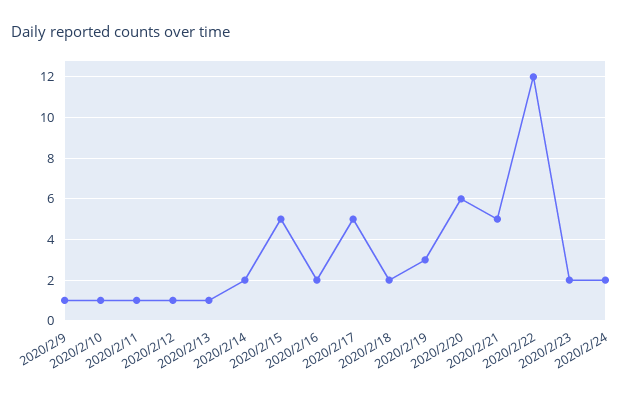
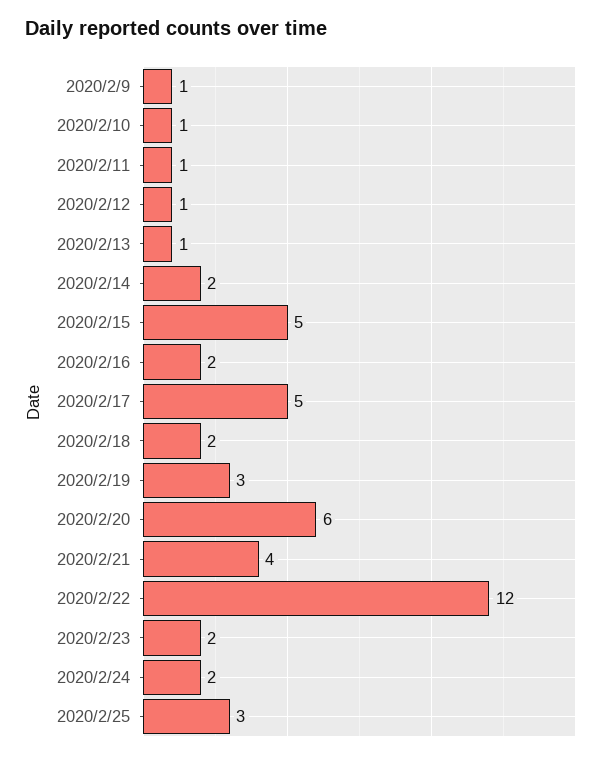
2020/2/21: 5 -> 4
2020/2/25: none -> 3

